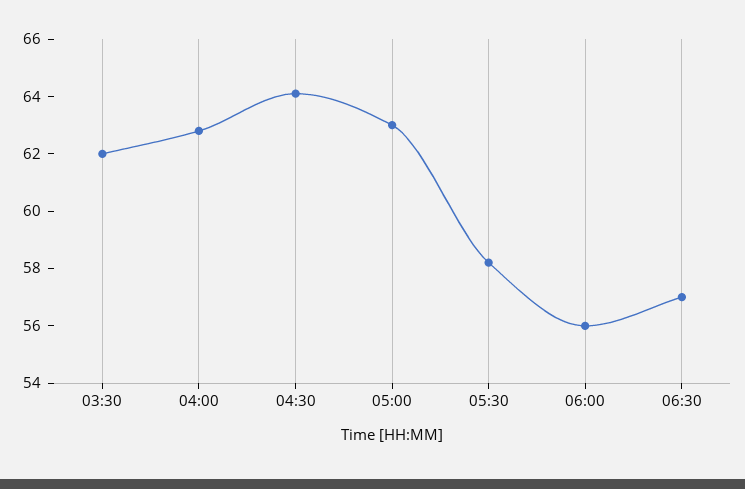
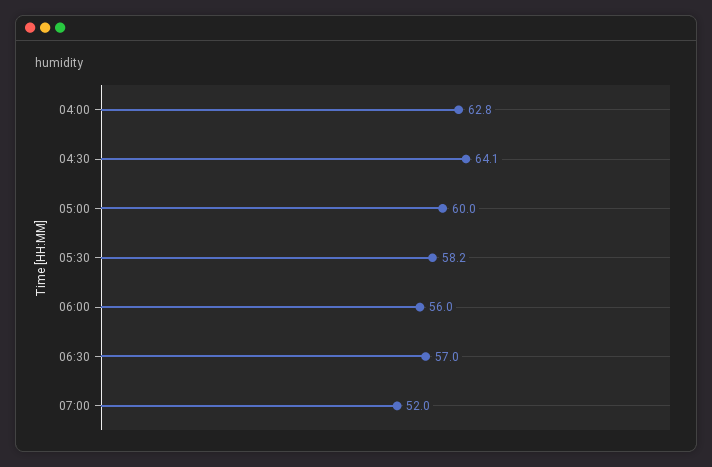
03:30: 62 -> none
05:00: 63 -> 60
07:00: none -> 52

